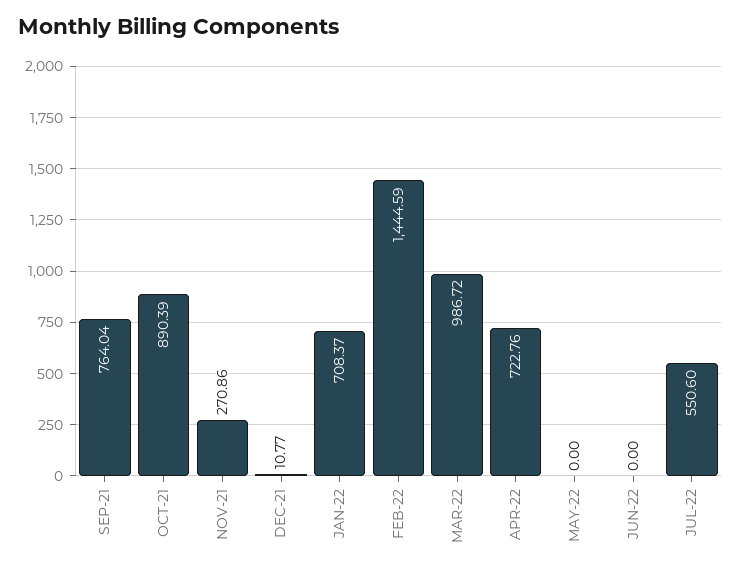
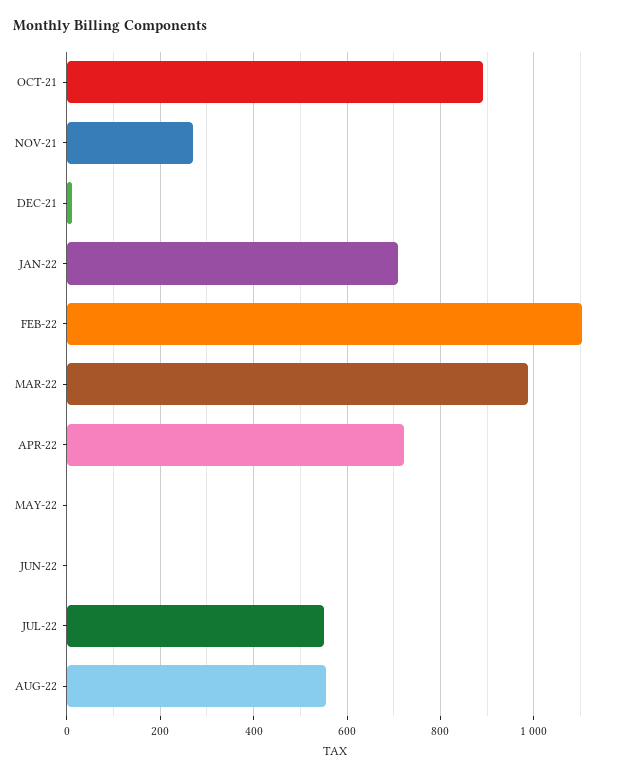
SEP-21: 764.04 -> none
FEB-22: 1444.59 -> 1100
AUG-22: none -> 560

